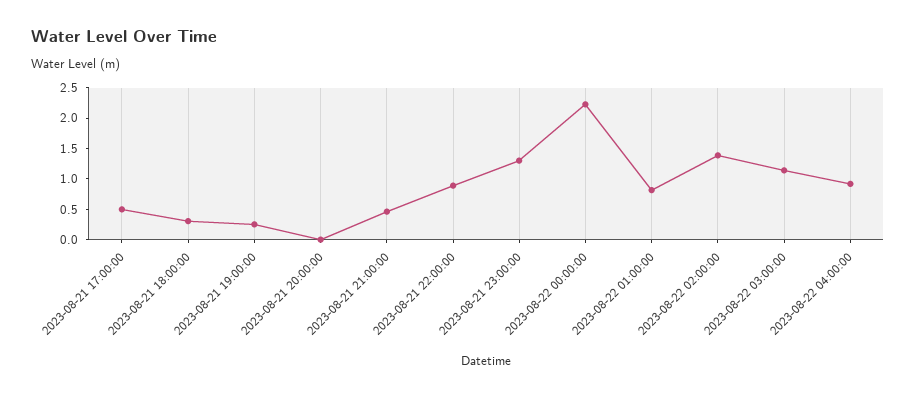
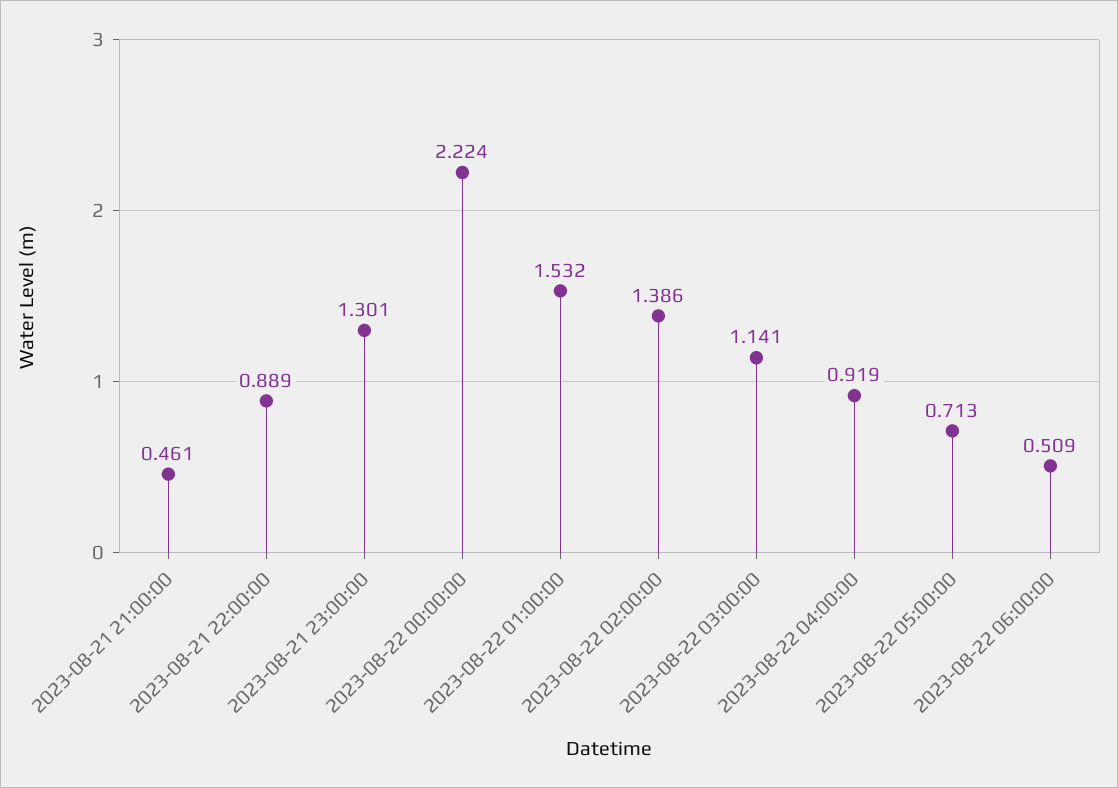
2023-08-21 17:00:00: 0.5 -> none
2023-08-21 18:00:00: 0.25 -> none
2023-08-21 19:00:00: 0.25 -> none
2023-08-21 20:00:00: 0 -> none
2023-08-22 01:00:00: 0.75 -> 1.532
2023-08-22 05:00:00: none -> 0.713
2023-08-22 06:00:00: none -> 0.509

